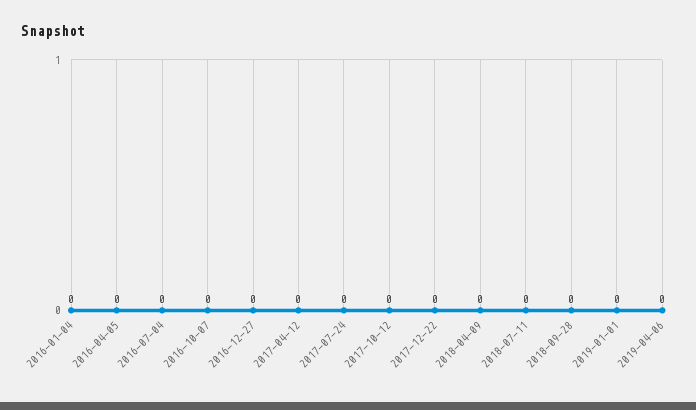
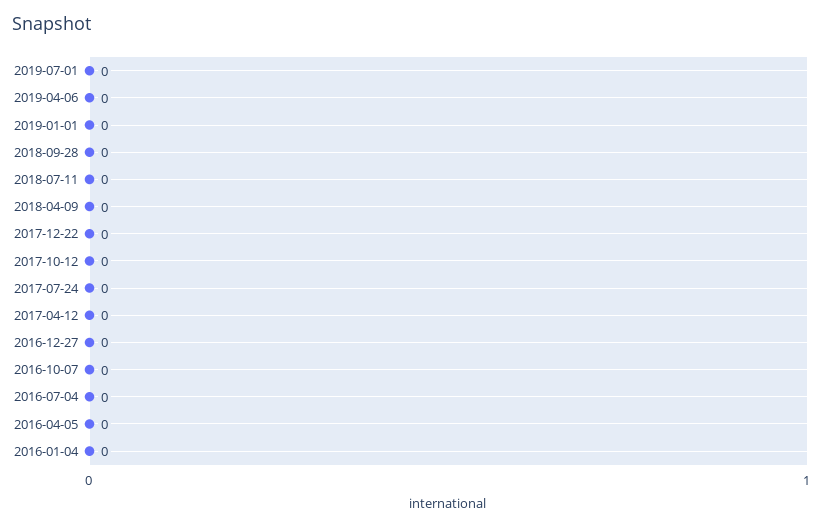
2019-07-01: none -> 0

